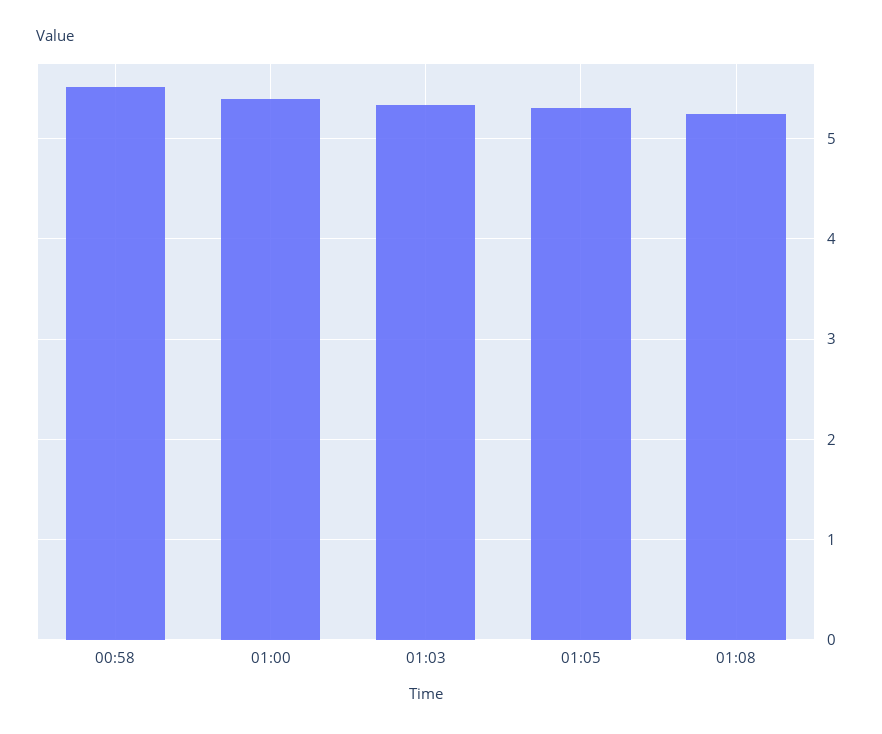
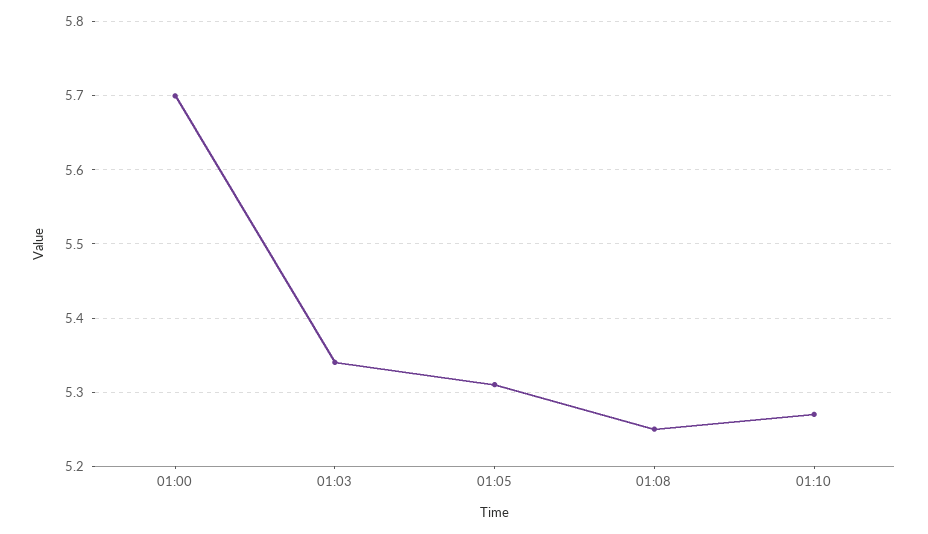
00:58: 5.5 -> none
01:00: 5.4 -> 5.7
01:10: none -> 5.27

